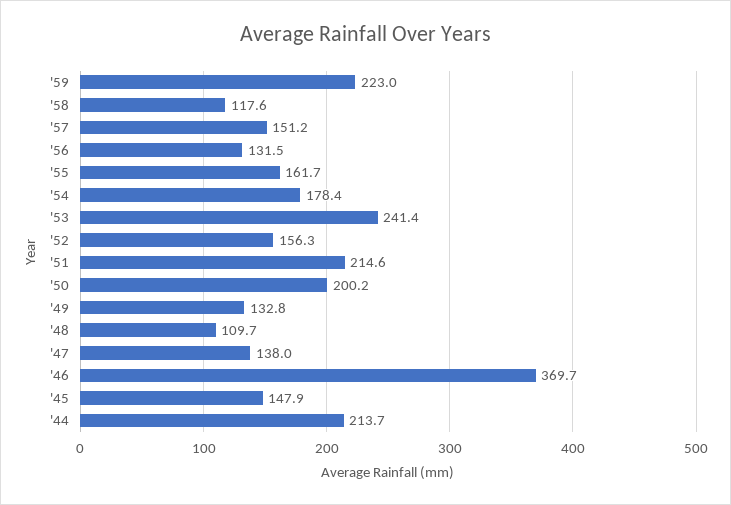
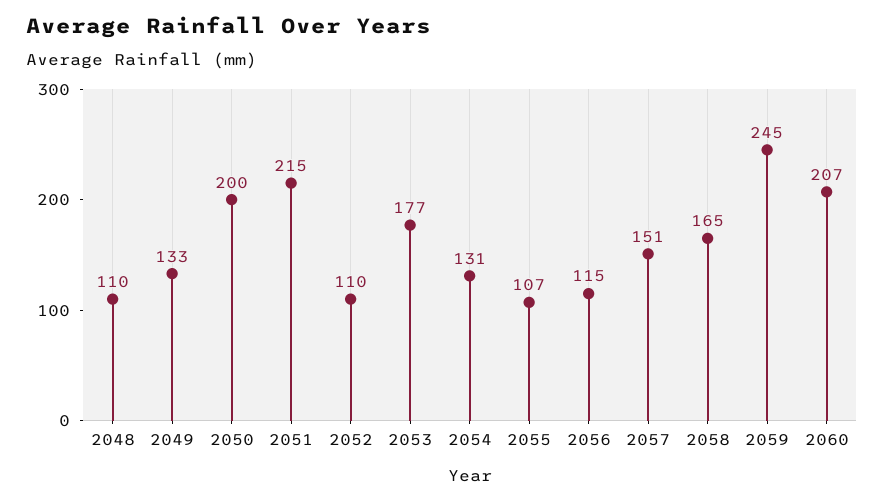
'59: 223 -> 245
'58: 117.6 -> 165
'56: 131.5 -> 115
'55: 161.7 -> 107
'54: 178.4 -> 131
'53: 241.4 -> 177
'52: 156.3 -> 110
'47: 138 -> none
'46: 369.7 -> none
'45: 147.9 -> none
'44: 213.7 -> none
2060: none -> 207

